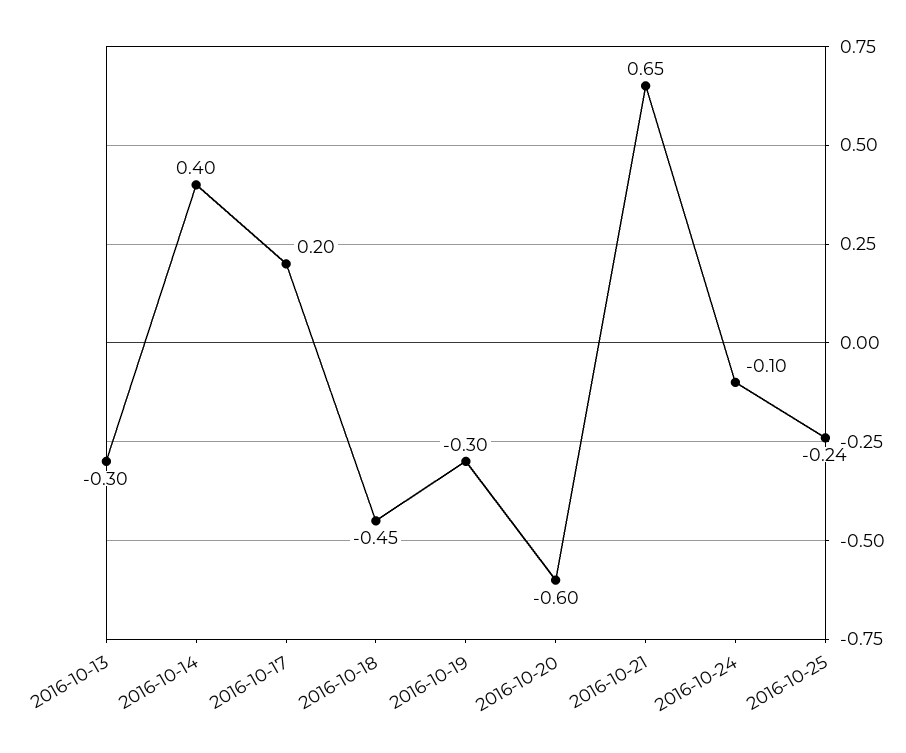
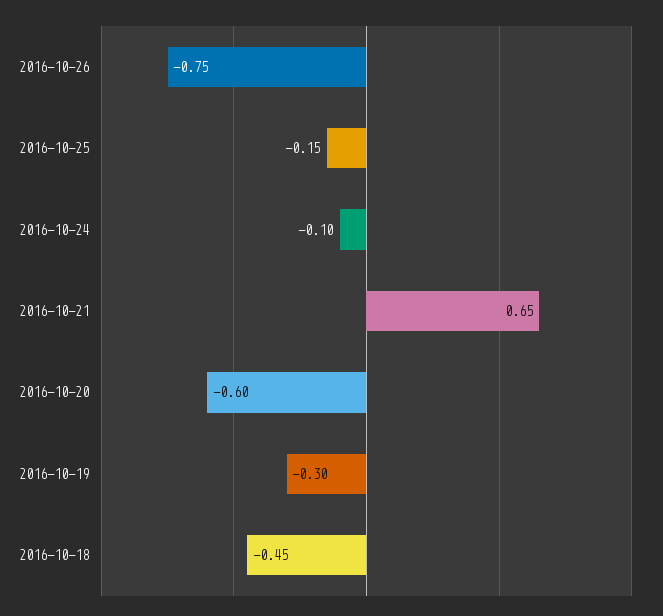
2016-10-13: -0.3 -> none
2016-10-14: 0.4 -> none
2016-10-17: 0.2 -> none
2016-10-25: -0.24 -> -0.15
2016-10-26: none -> -0.75

